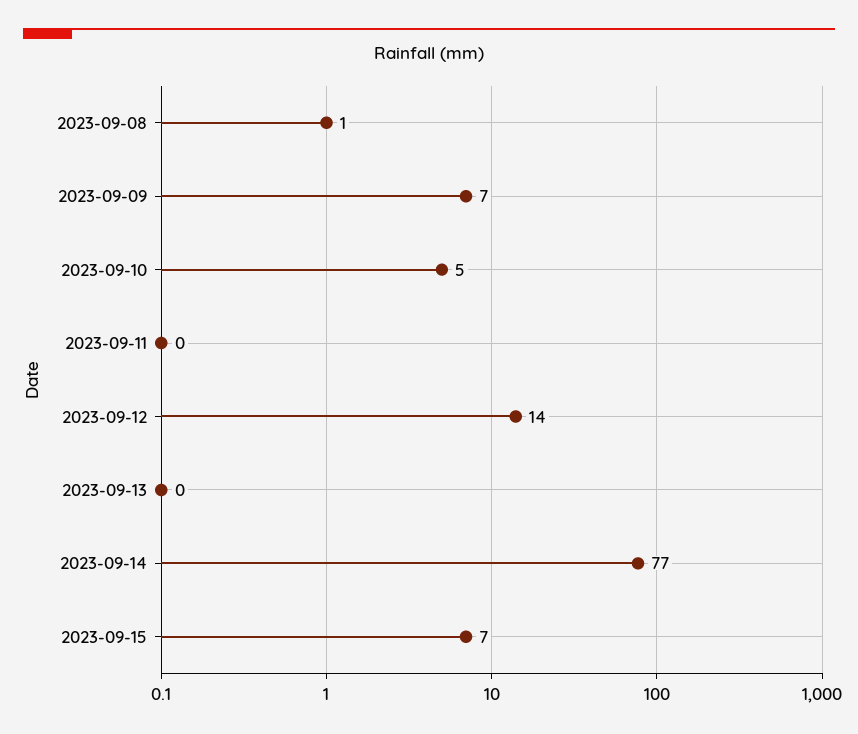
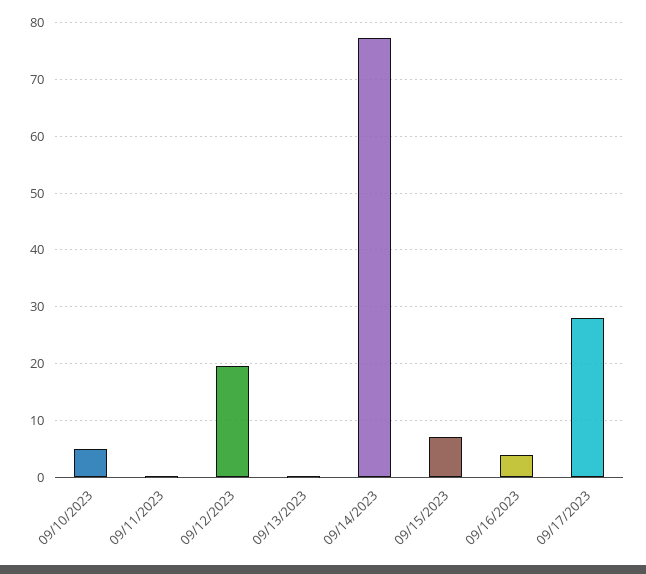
2023-09-08: 1 -> none
2023-09-09: 7 -> none
2023-09-12: 14 -> 20
09/16/2023: none -> 4
09/17/2023: none -> 28

